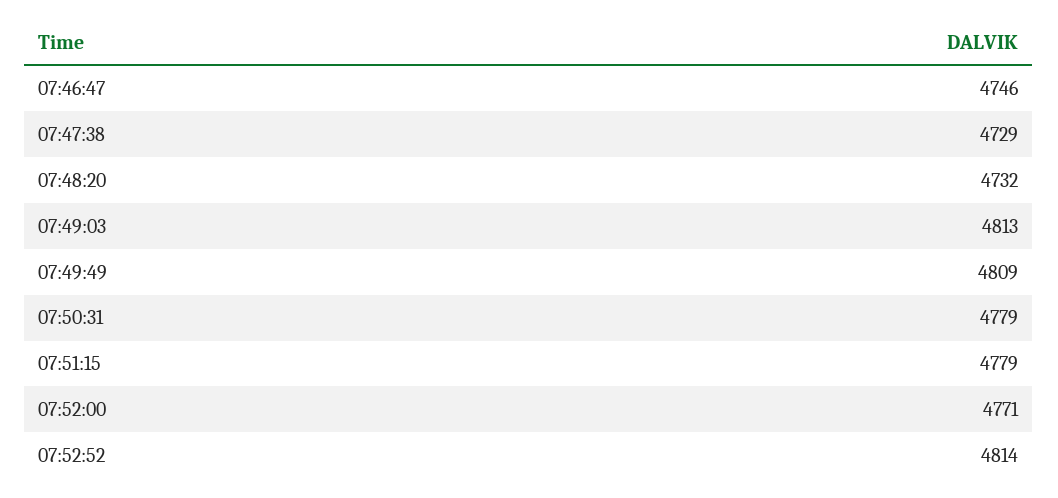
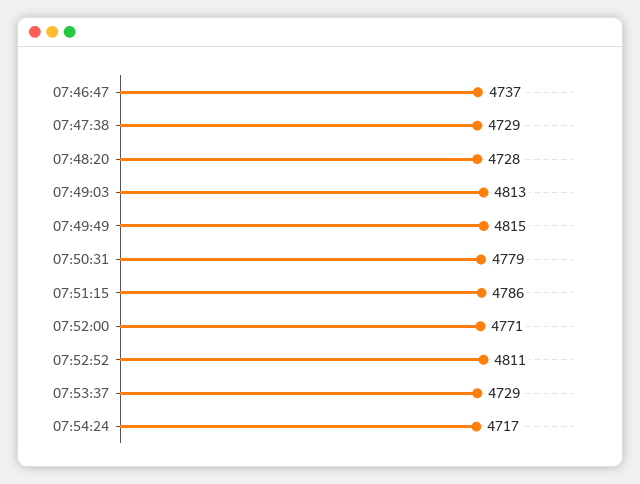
07:46:47: 4746 -> 4737
07:48:20: 4732 -> 4728
07:49:49: 4809 -> 4815
07:51:15: 4779 -> 4786
07:52:52: 4814 -> 4811
07:53:37: none -> 4729
07:54:24: none -> 4717

